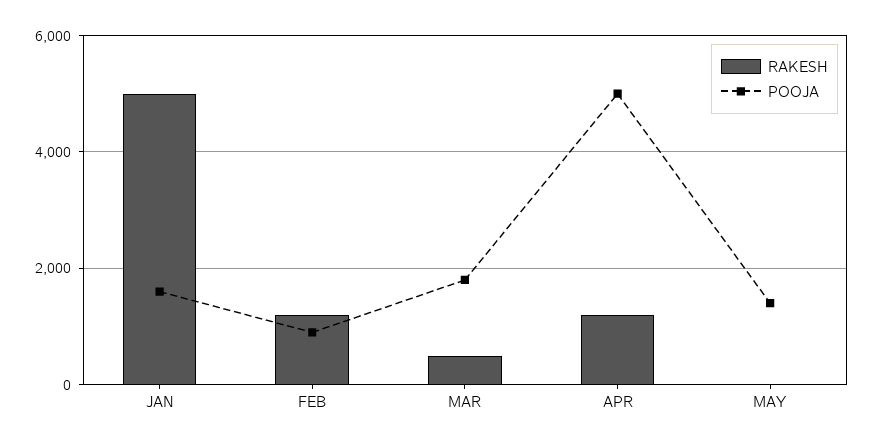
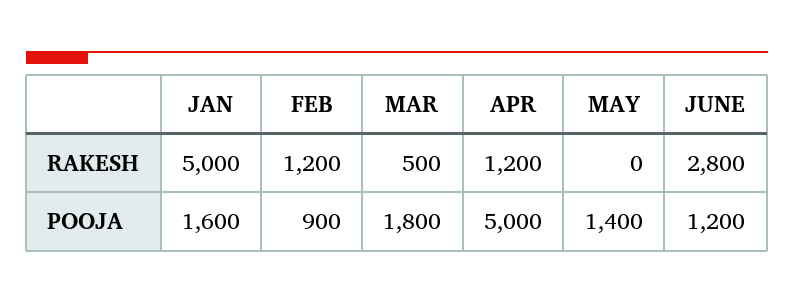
RAKESH, JUNE: none -> 2800
POOJA, JUNE: none -> 1200

